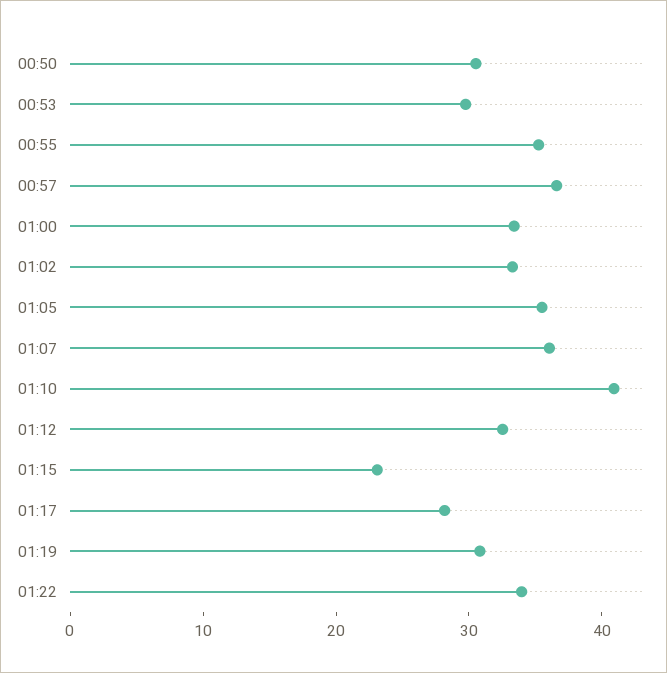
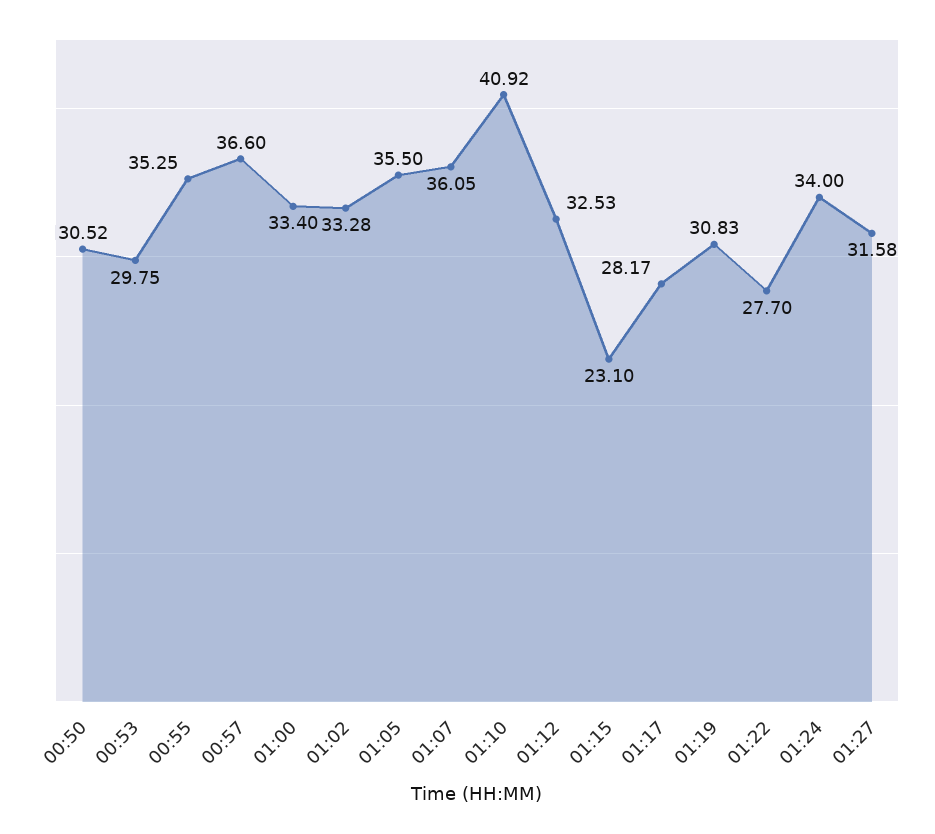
01:22: 34 -> 27.7
01:24: none -> 34
01:27: none -> 31.58

